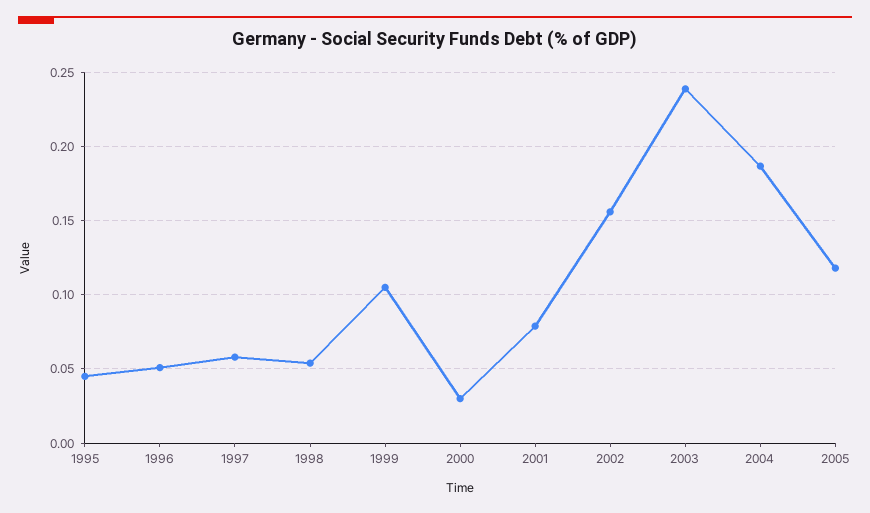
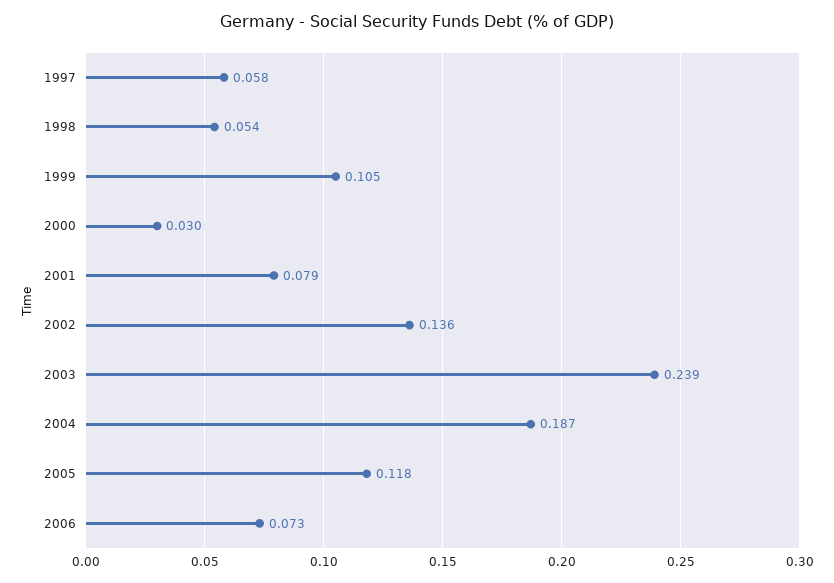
1995: 0.045 -> none
1996: 0.05 -> none
2002: 0.155 -> 0.136
2006: none -> 0.073

